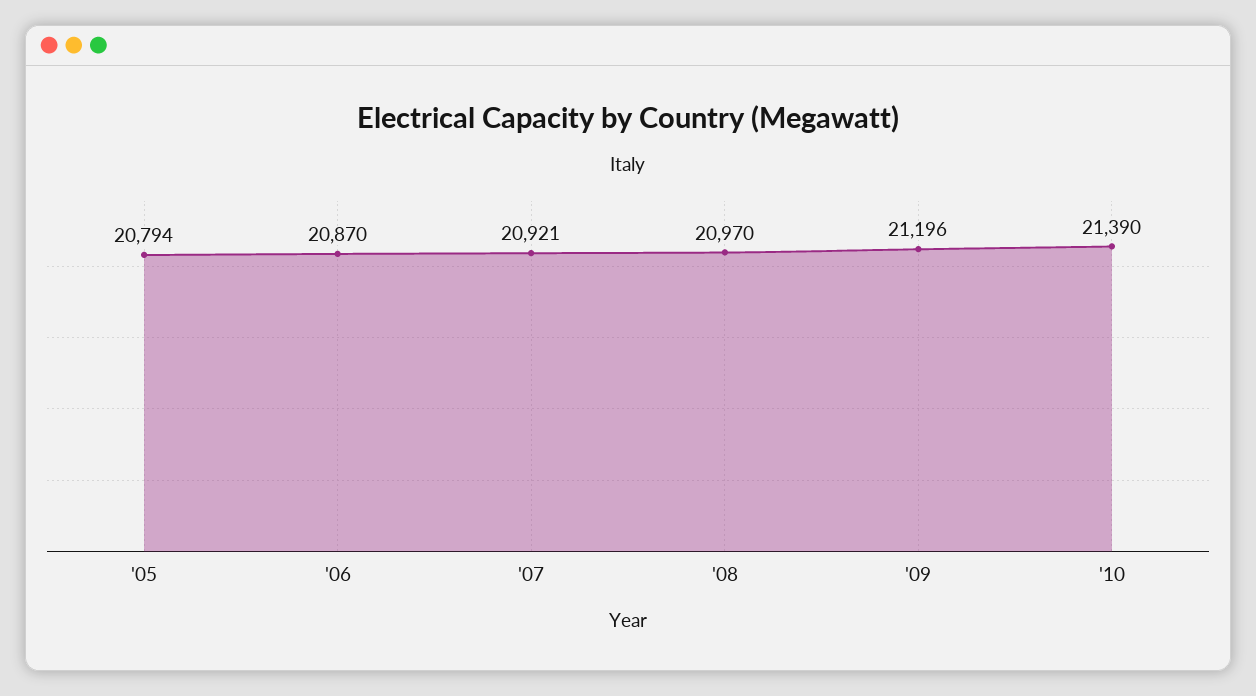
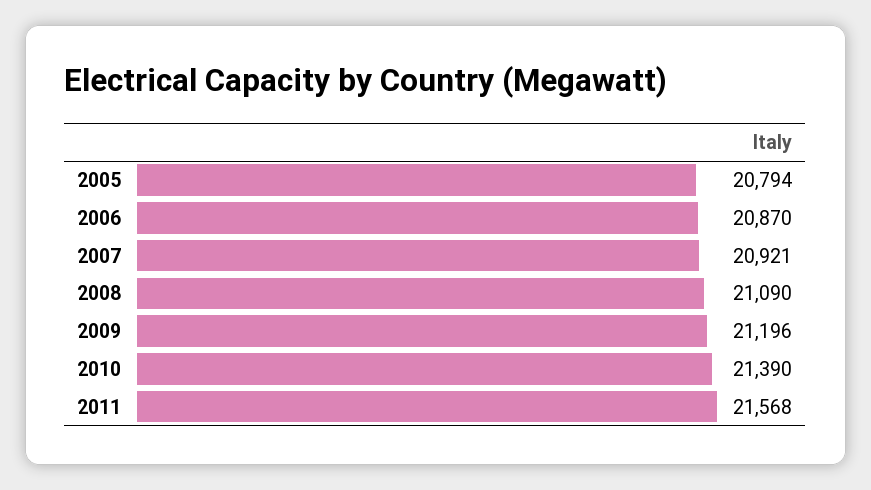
'08: 20970 -> 21090
2011: none -> 21568

